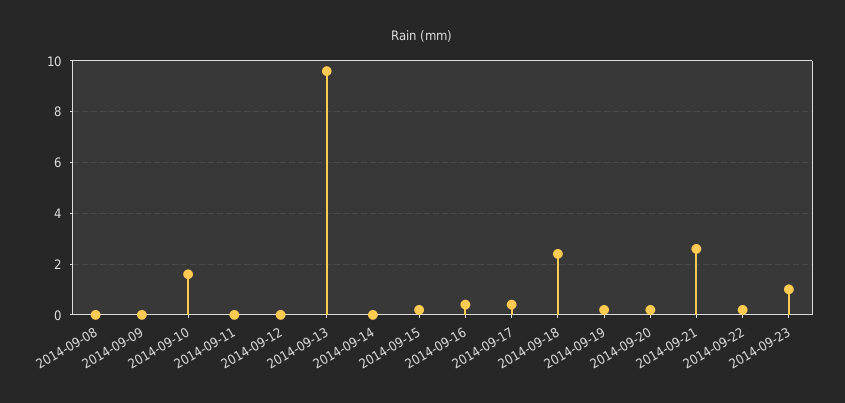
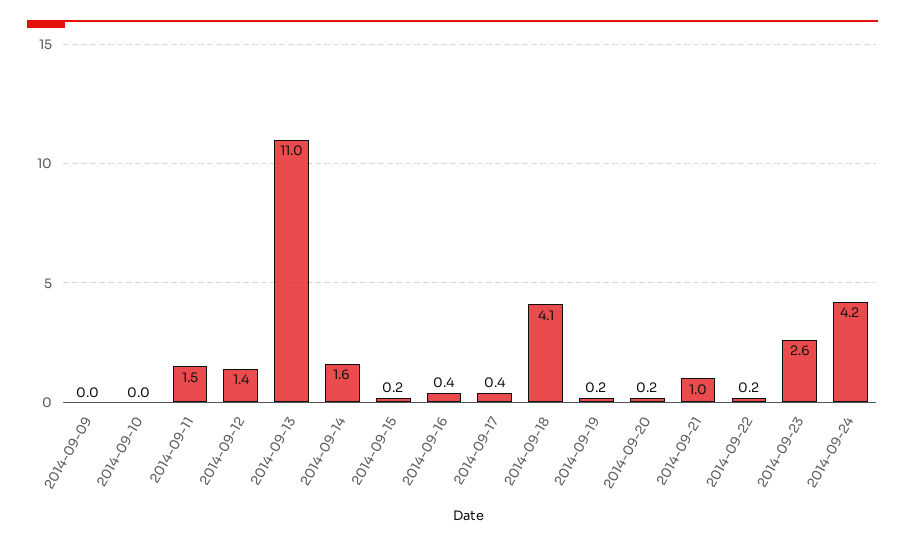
2014-09-08: 0 -> none
2014-09-10: 1.5 -> 0
2014-09-11: 0 -> 1.5
2014-09-12: 0 -> 1.4
2014-09-13: 9.5 -> 11
2014-09-14: 0 -> 1.6
2014-09-18: 2.5 -> 4.1
2014-09-21: 2.5 -> 1
2014-09-23: 1 -> 2.6
2014-09-24: none -> 4.2

